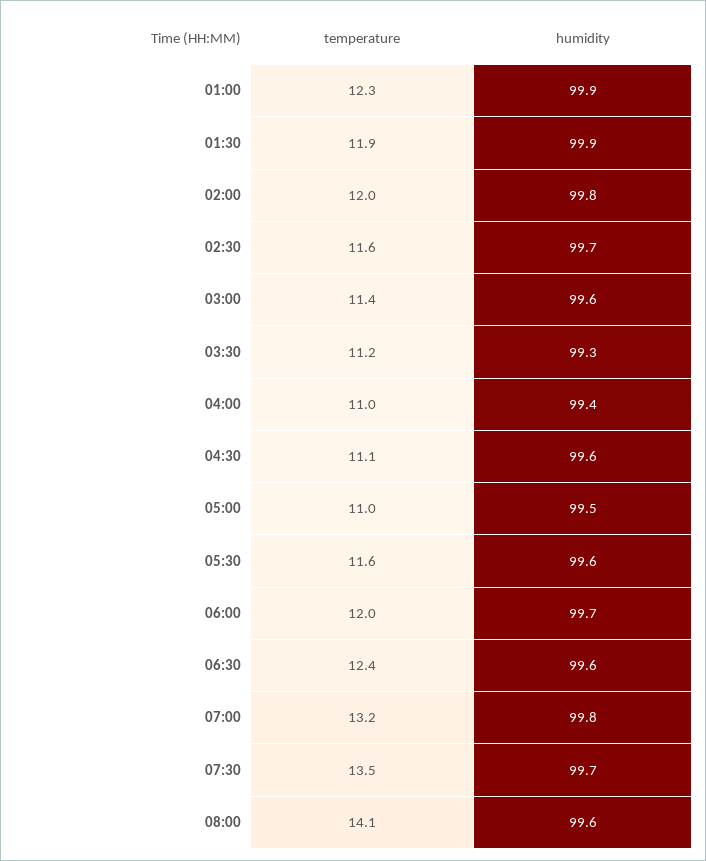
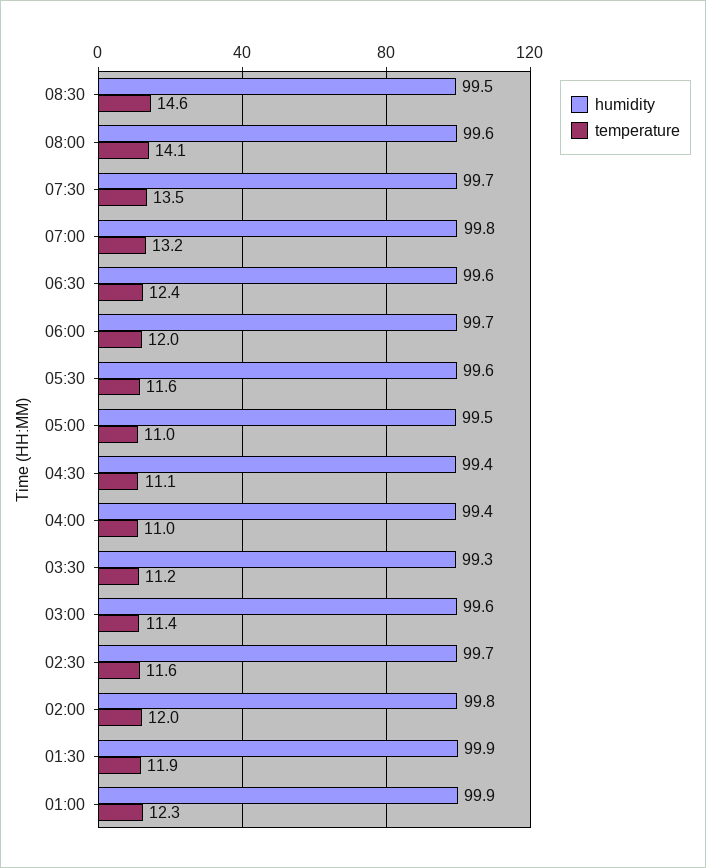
humidity, 04:30: 99.6 -> 99.4
humidity, 08:30: none -> 99.5
temperature, 08:30: none -> 14.6

